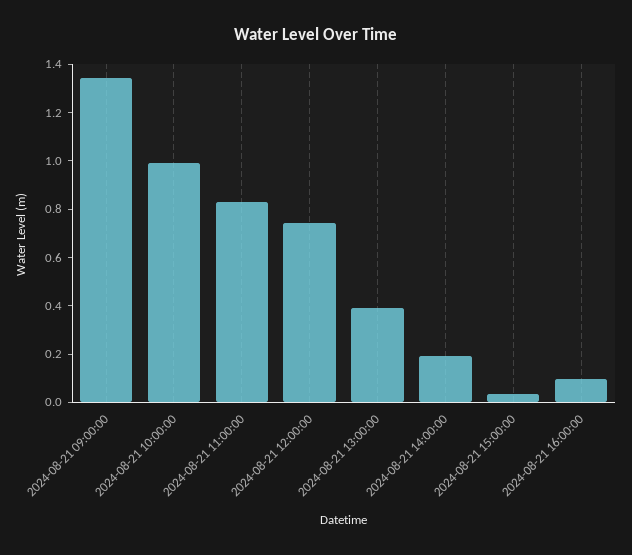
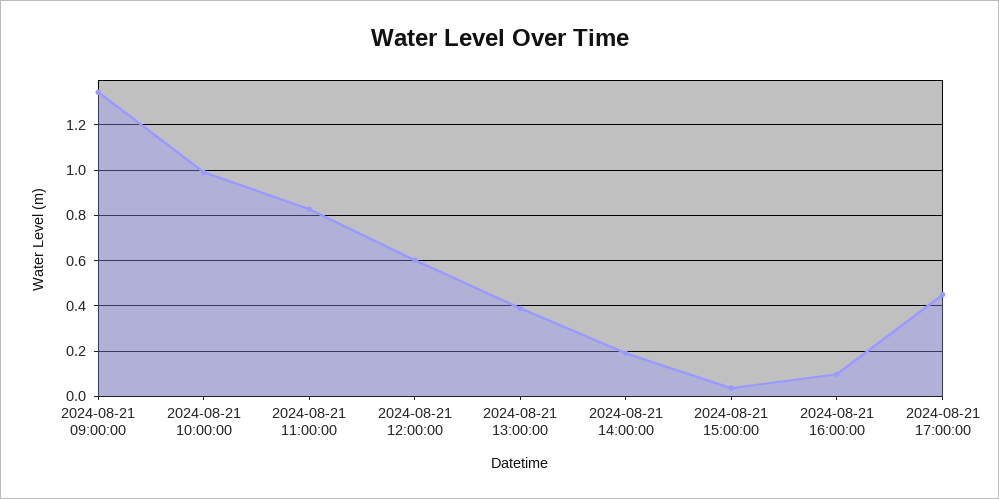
2024-08-21 12:00:00: 0.75 -> 0.6
2024-08-21 17:00:00: none -> 0.45

